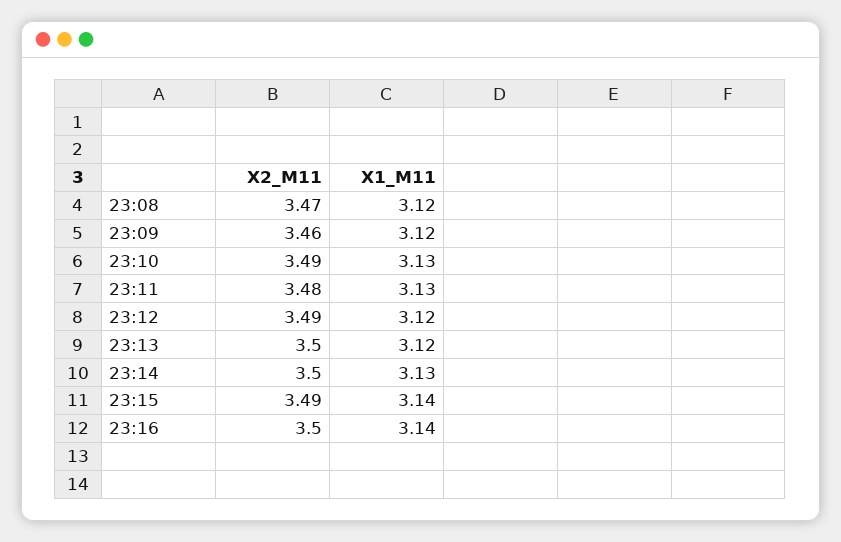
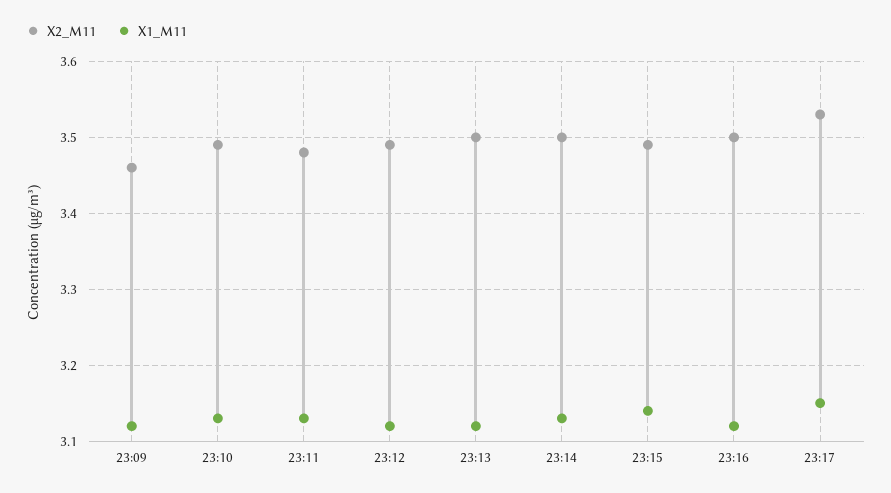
X2_M11, 23:08: 3.47 -> none
X1_M11, 23:08: 3.12 -> none
X1_M11, 23:16: 3.14 -> 3.12
X2_M11, 23:17: none -> 3.53
X1_M11, 23:17: none -> 3.15

